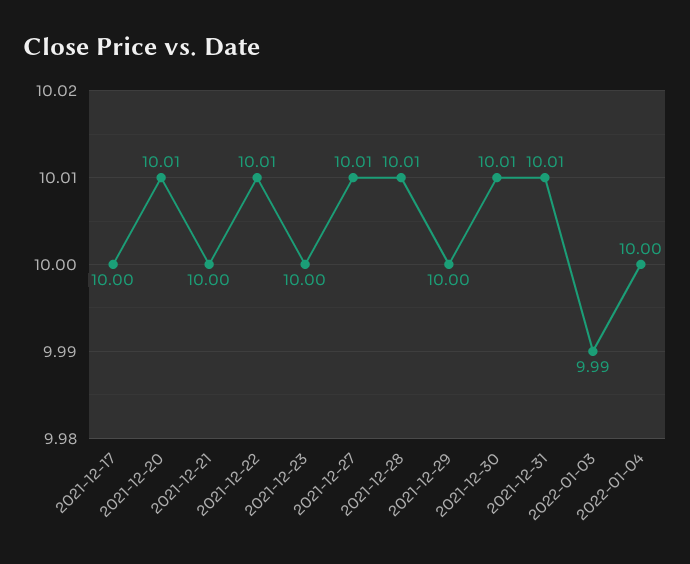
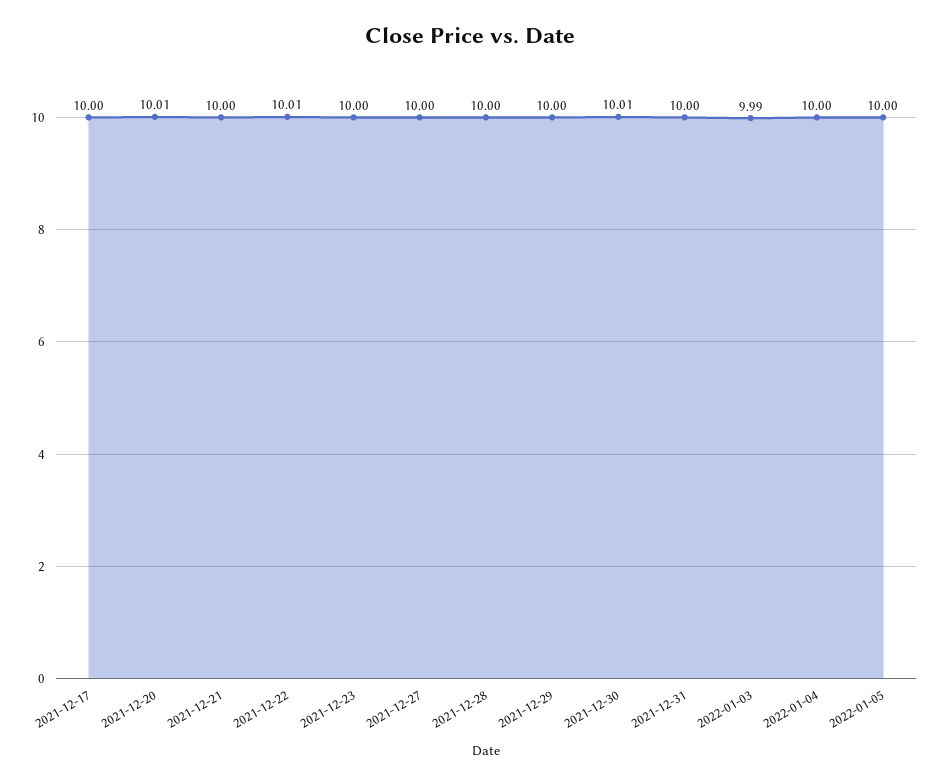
2021-12-27: 10.01 -> 10
2021-12-28: 10.01 -> 10
2021-12-31: 10.01 -> 10
2022-01-05: none -> 10

